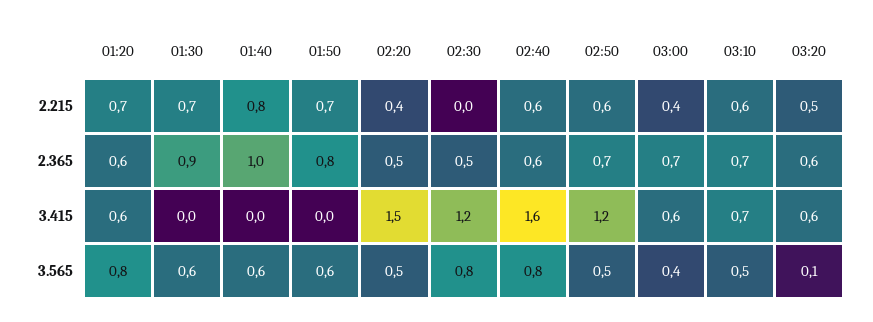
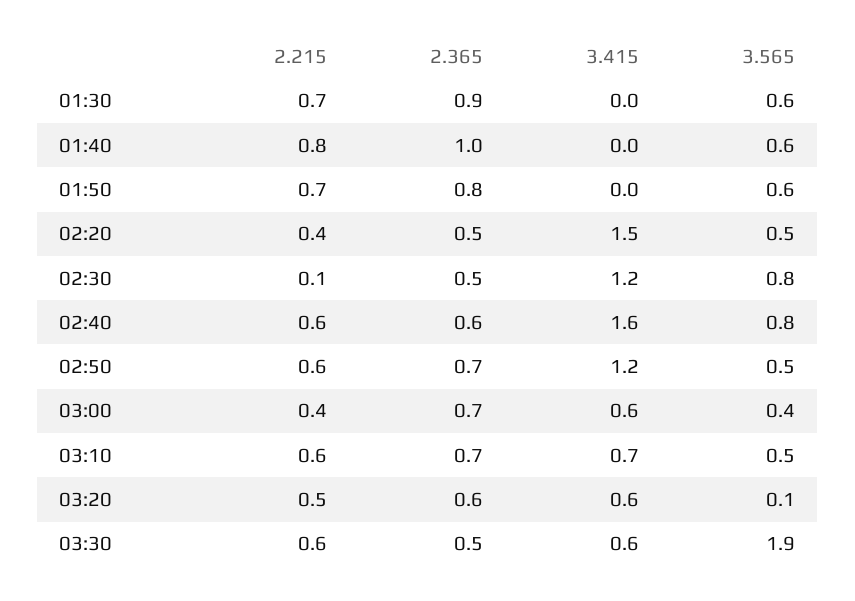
01:20, 2.215: 0.7 -> none
02:30, 2.215: 0 -> 0.1
01:20, 2.365: 0.6 -> none
01:20, 3.415: 0.6 -> none
01:20, 3.565: 0.8 -> none
03:30, 2.215: none -> 0.6
03:30, 2.365: none -> 0.5
03:30, 3.415: none -> 0.6
03:30, 3.565: none -> 1.9

